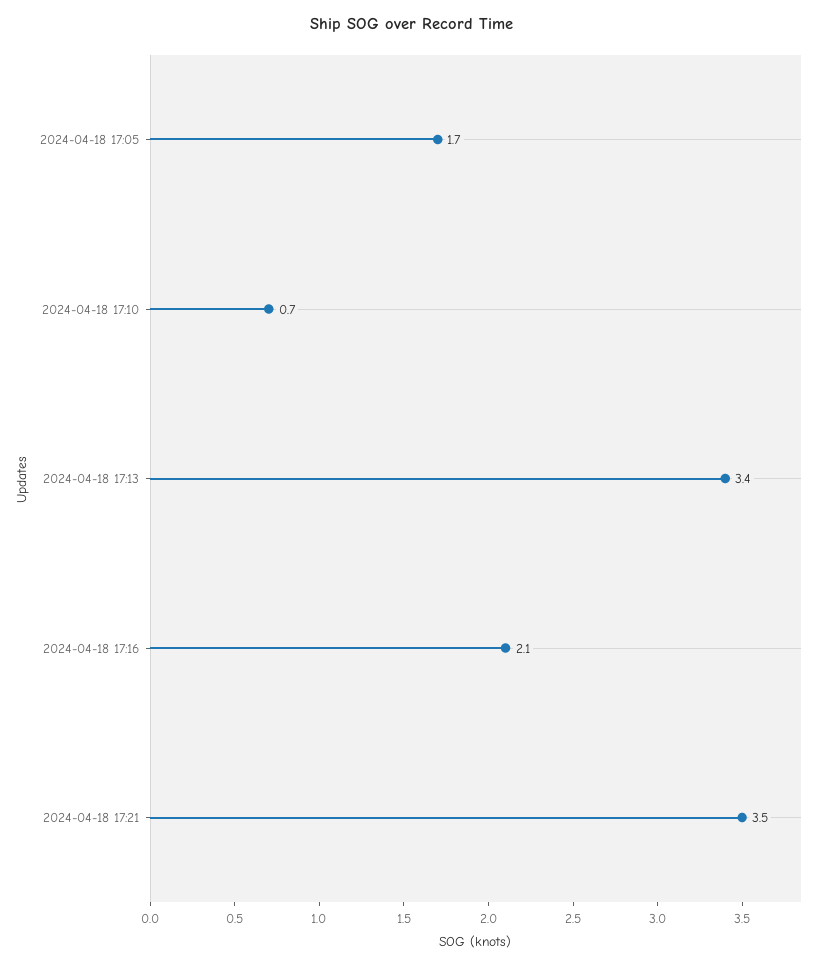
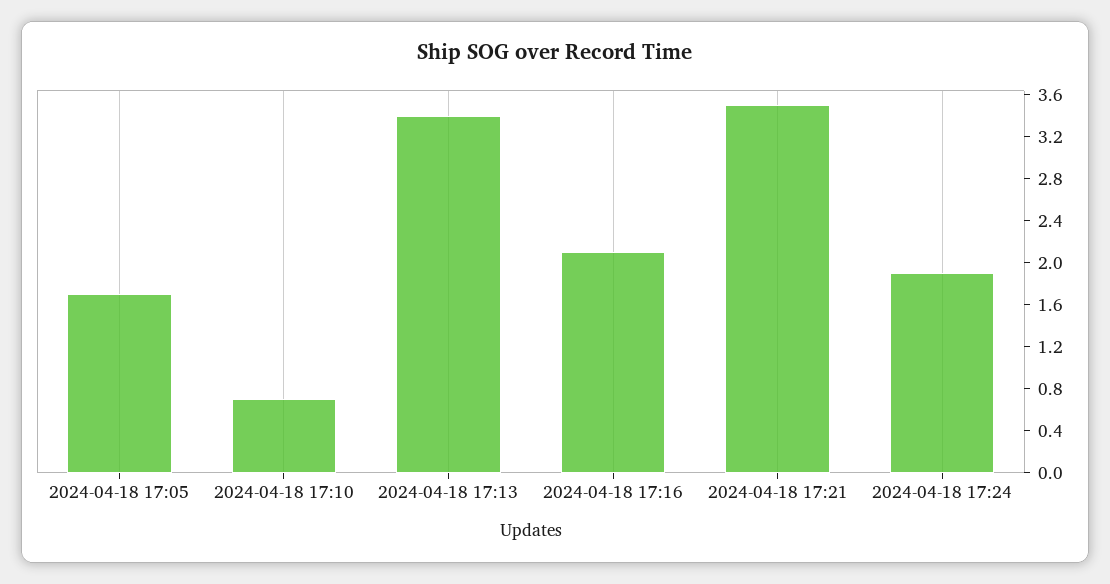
2024-04-18 17:24: none -> 1.9

